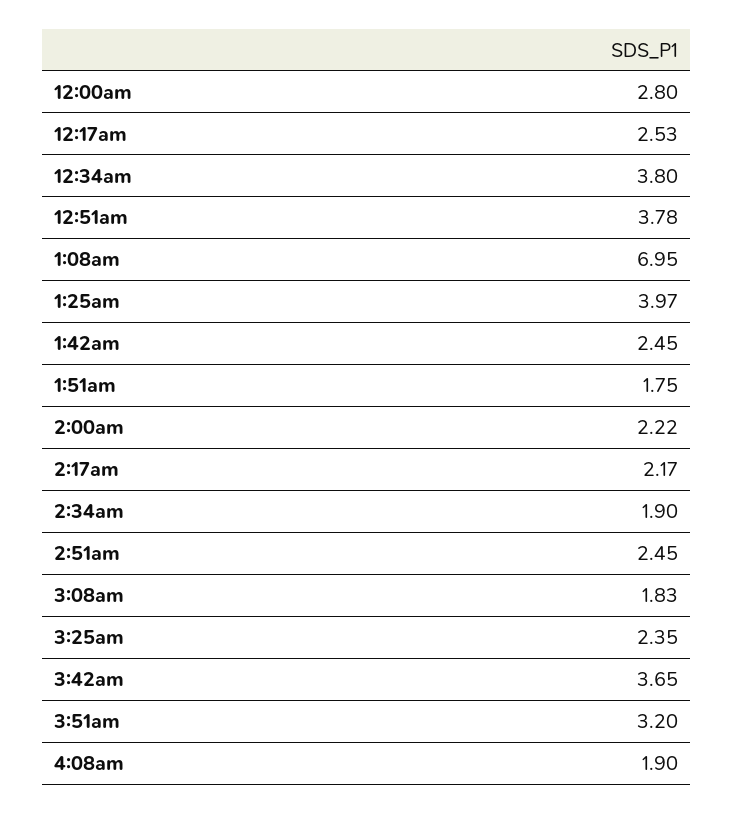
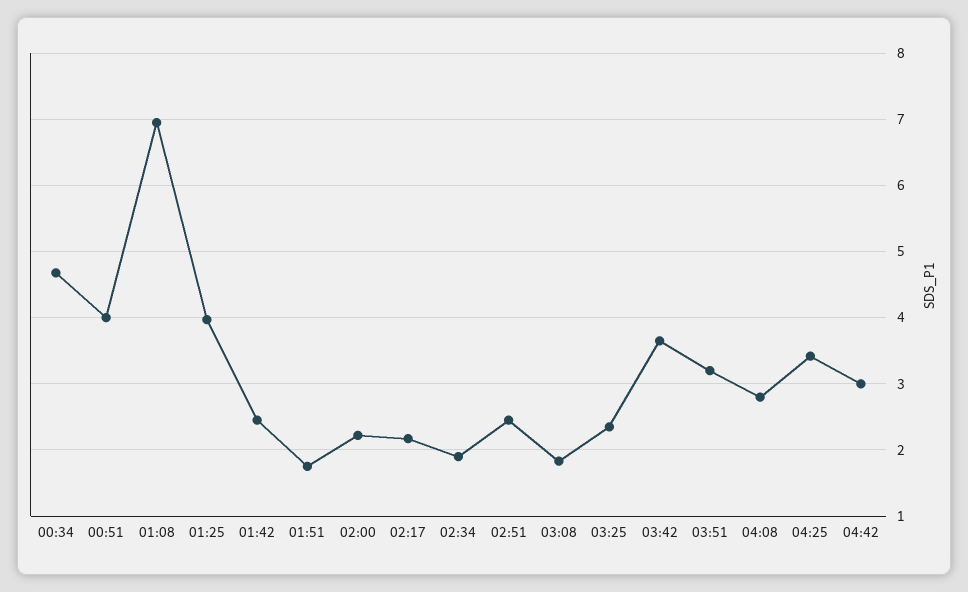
12:00am: 2.8 -> none
12:17am: 2.53 -> none
12:34am: 3.8 -> 4.7
12:51am: 3.78 -> 4
4:08am: 1.9 -> 2.8
04:25: none -> 3.4
04:42: none -> 3

